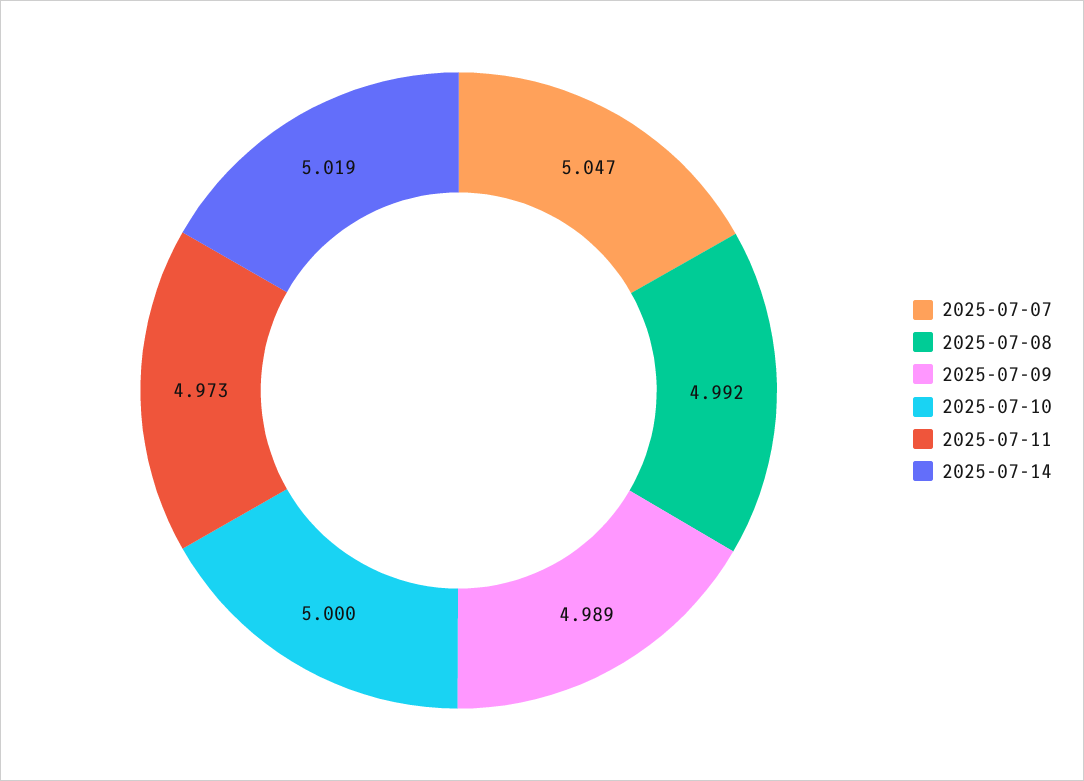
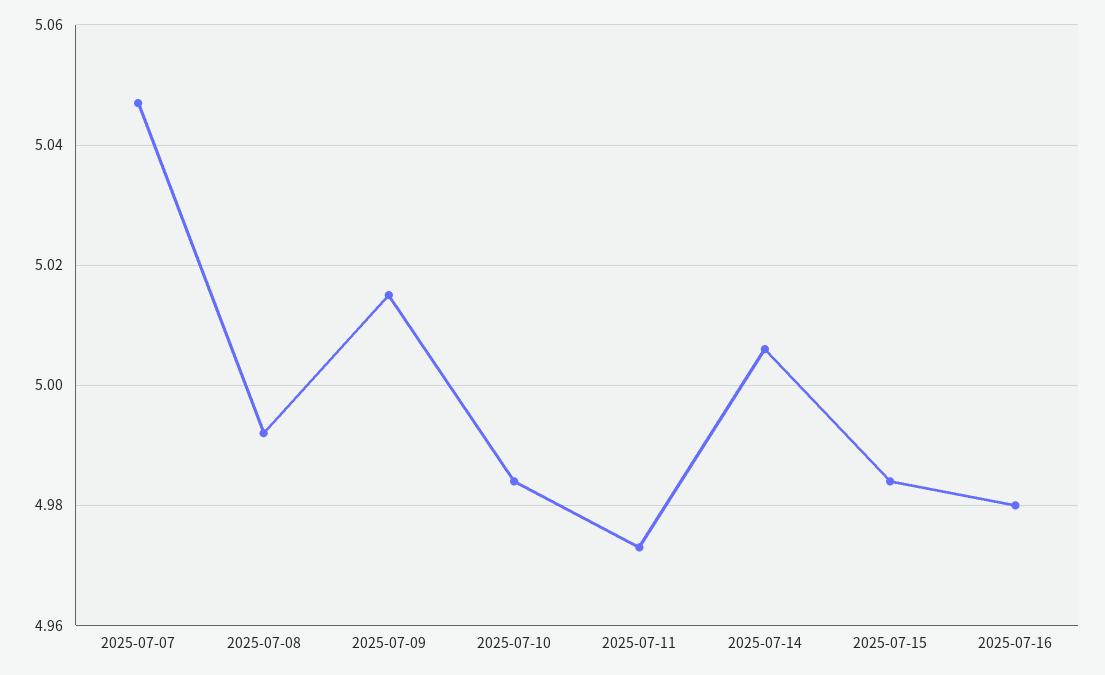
2025-07-09: 4.989 -> 5.015
2025-07-10: 5 -> 4.985
2025-07-14: 5.019 -> 5.005
2025-07-15: none -> 4.985
2025-07-16: none -> 4.98

